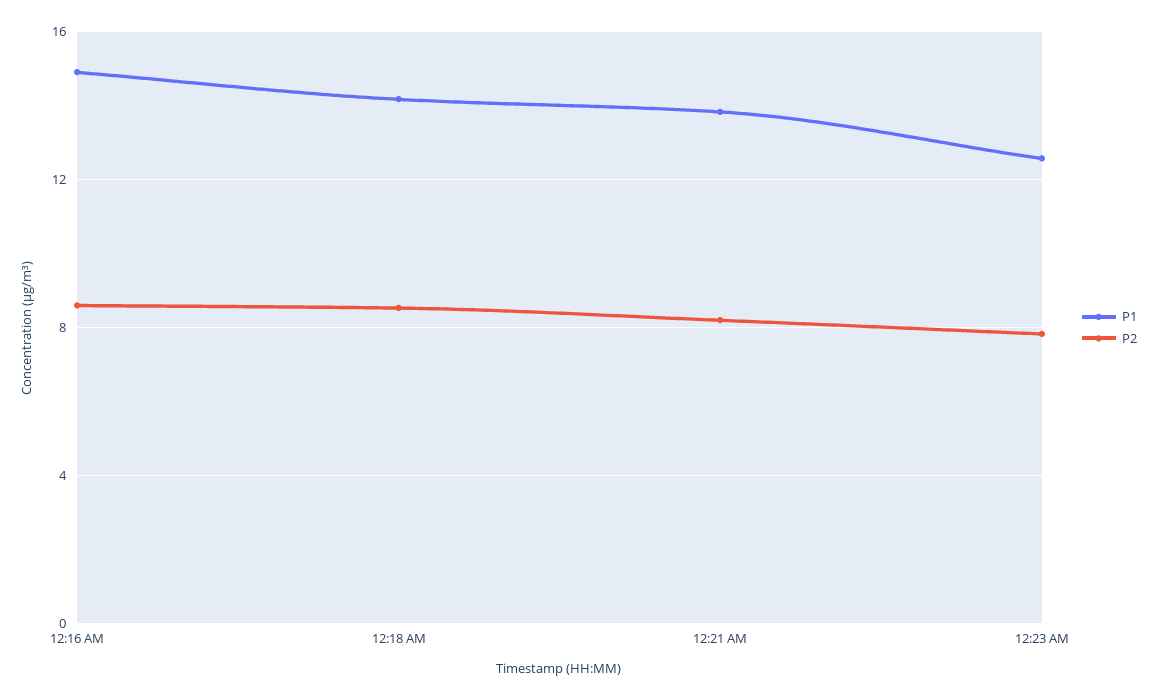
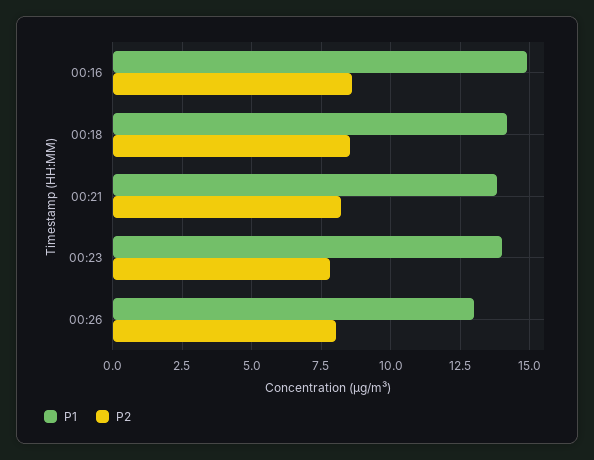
P1, 12:23 AM: 12.5 -> 14
P1, 00:26: none -> 13
P2, 00:26: none -> 8

